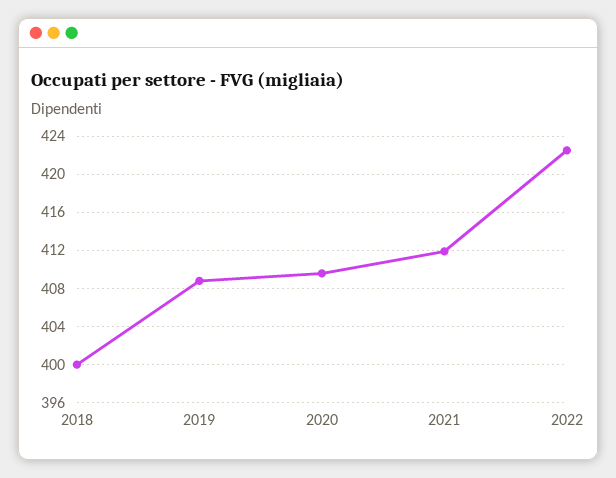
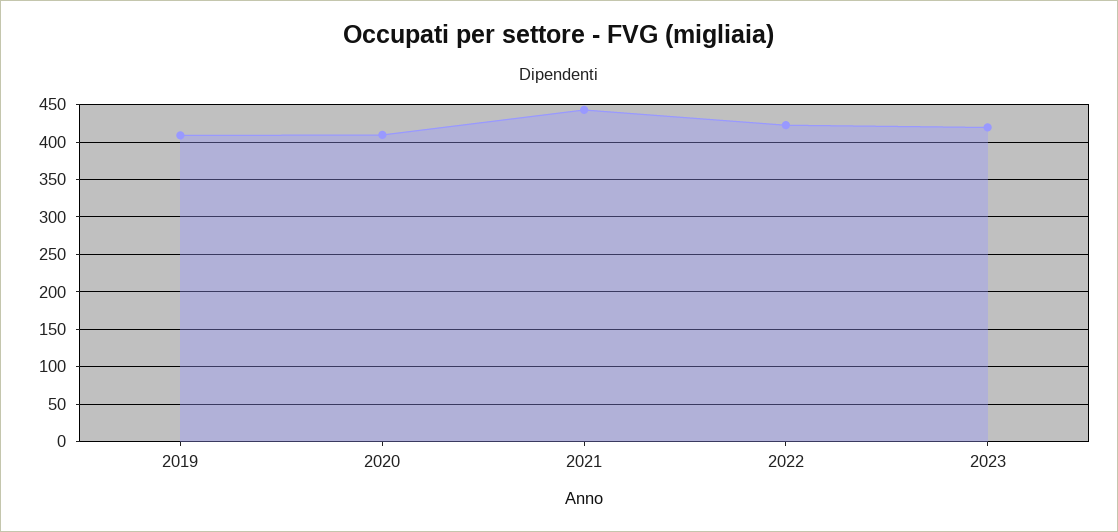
2018: 400 -> none
2021: 412 -> 440
2023: none -> 420

